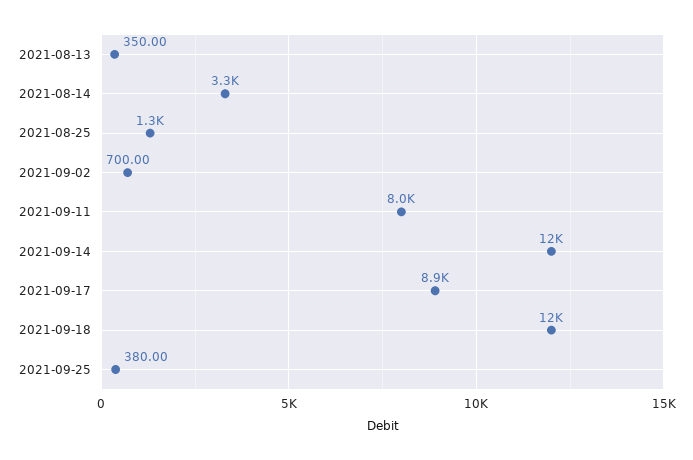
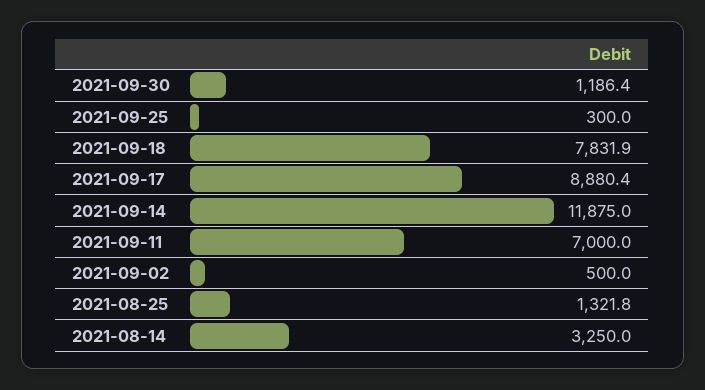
2021-08-13: 350 -> none
2021-09-02: 700 -> 500
2021-09-11: 8000 -> 7000
2021-09-18: 12000 -> 7831.9
2021-09-25: 380 -> 300
2021-09-30: none -> 1186.4

